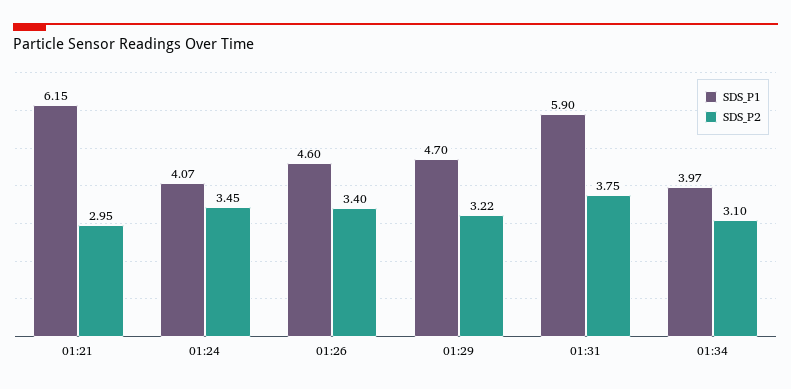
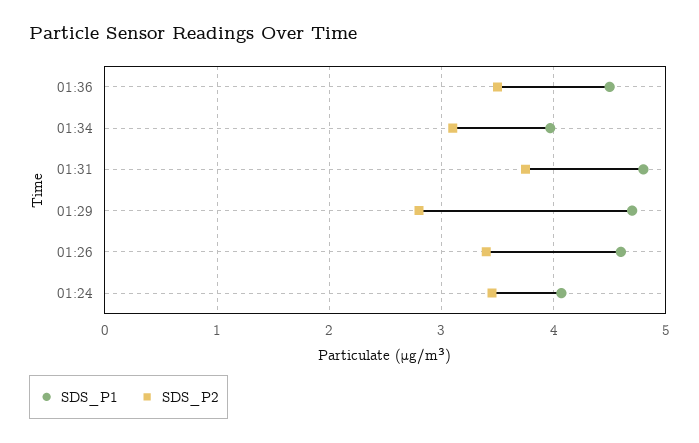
SDS_P1, 01:21: 6.15 -> none
SDS_P2, 01:21: 2.95 -> none
SDS_P2, 01:29: 3.22 -> 2.8
SDS_P1, 01:31: 5.9 -> 4.8
SDS_P1, 01:36: none -> 4.5
SDS_P2, 01:36: none -> 3.5

